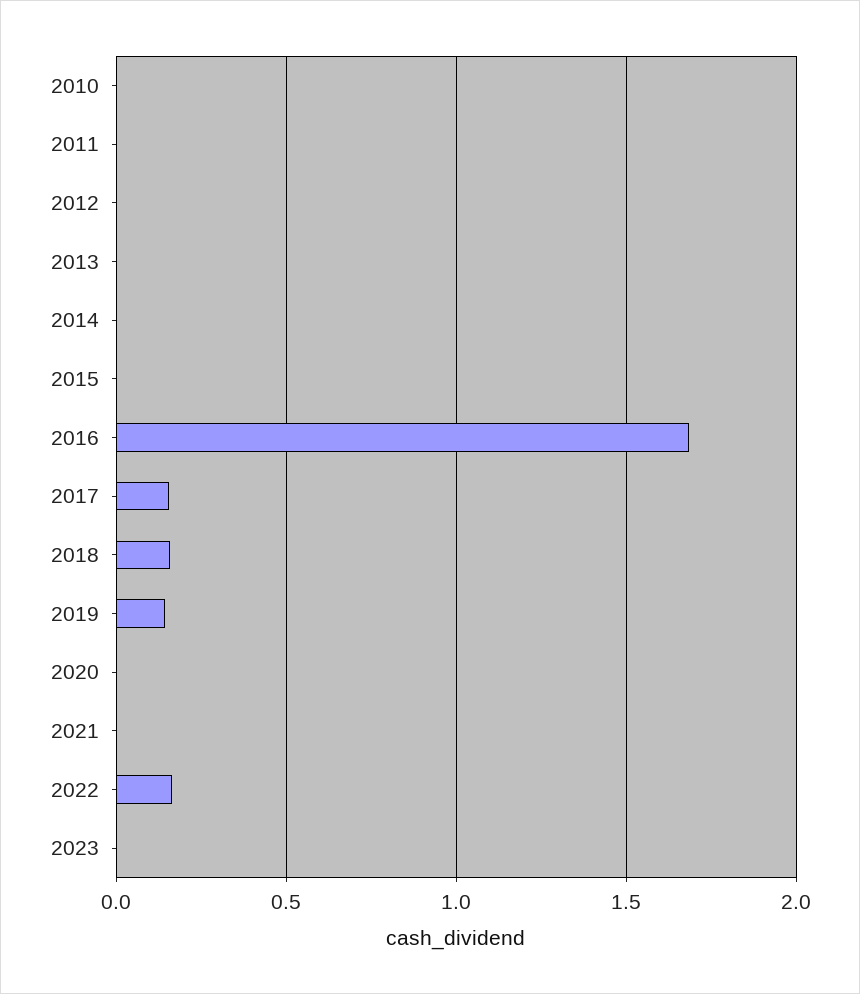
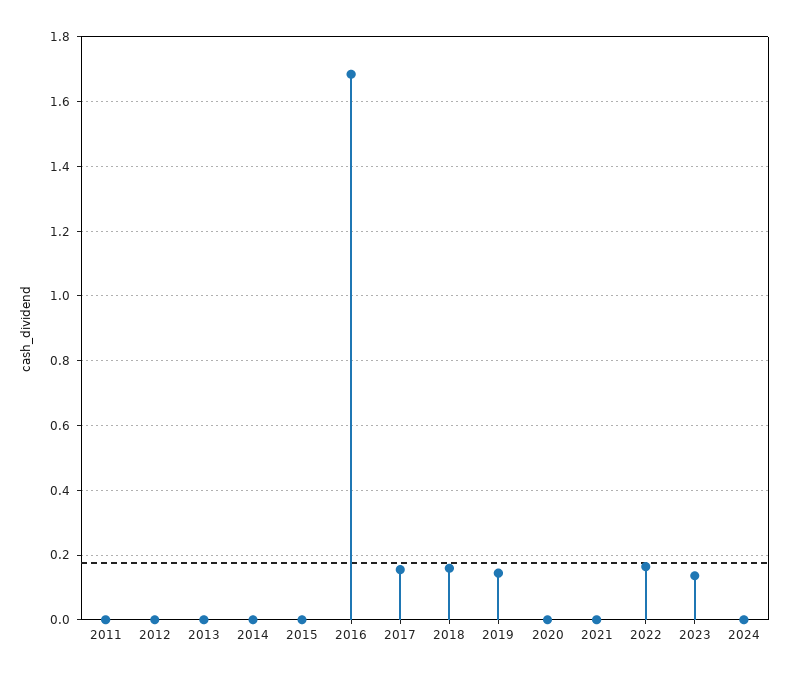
2010: 0 -> none
2023: 0 -> 0.14
2024: none -> 0

